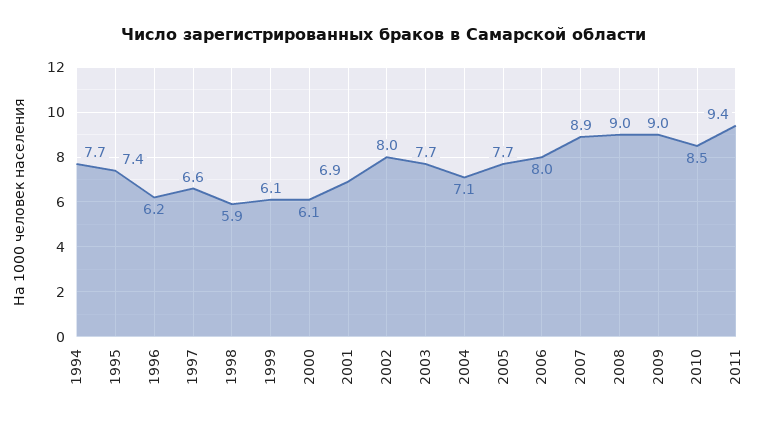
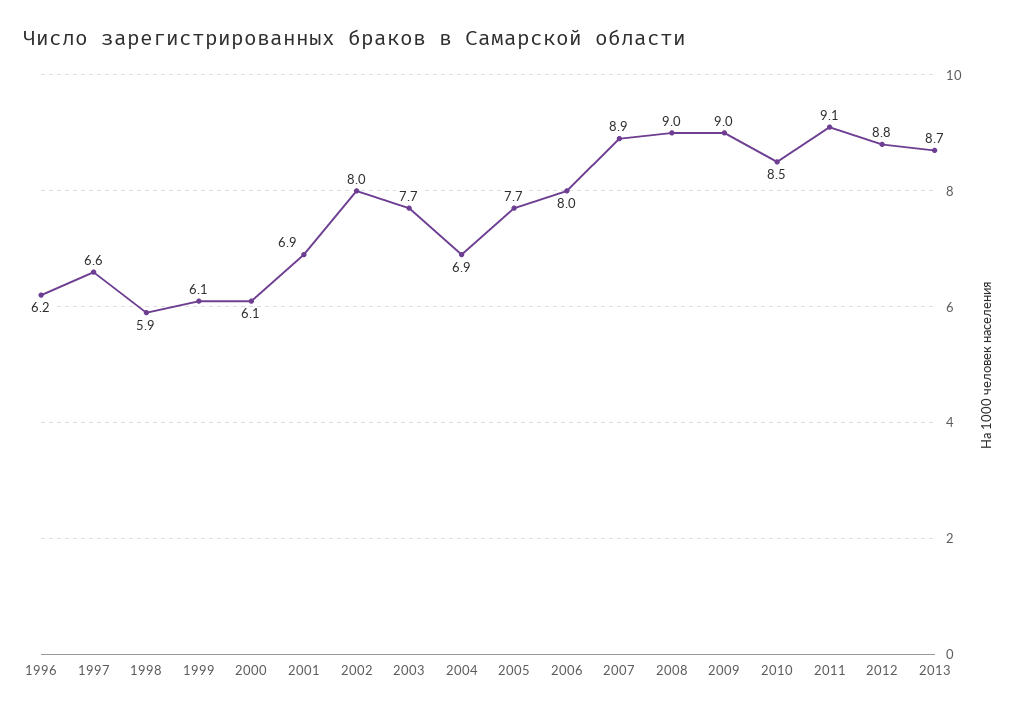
1994: 7.7 -> none
1995: 7.4 -> none
2004: 7.1 -> 6.9
2011: 9.4 -> 9.1
2012: none -> 8.8
2013: none -> 8.7

